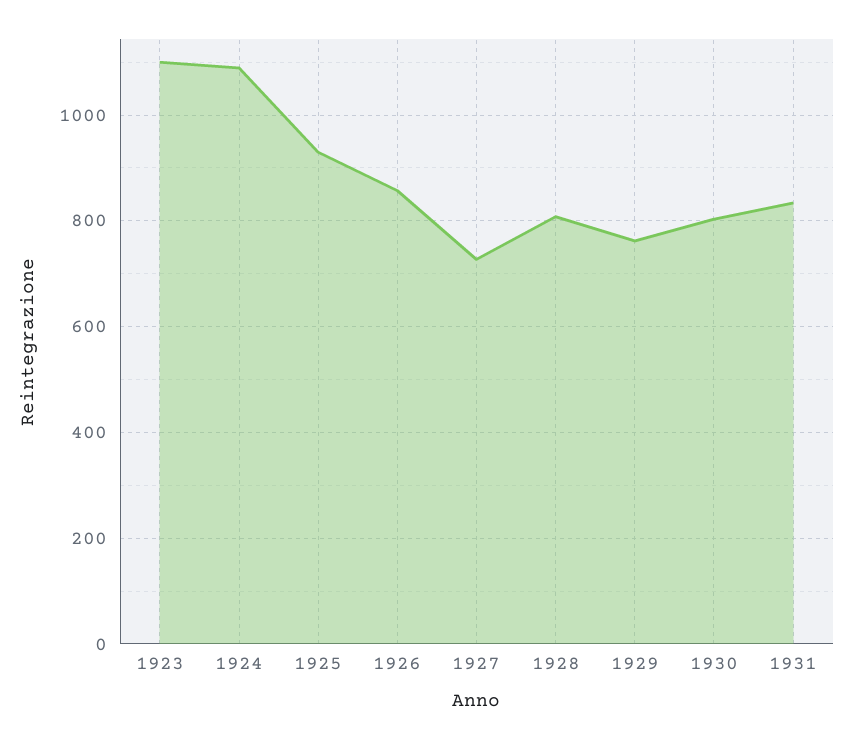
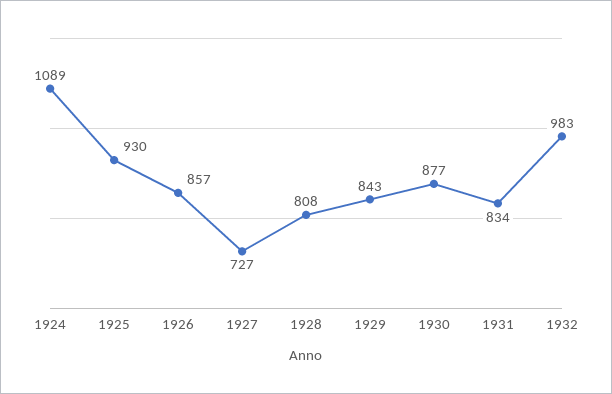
1923: 1100 -> none
1929: 760 -> 843
1930: 800 -> 877
1932: none -> 983

